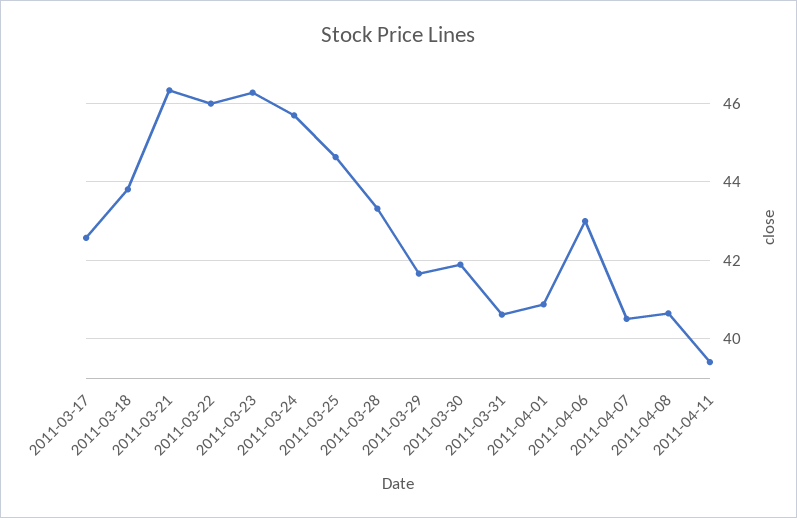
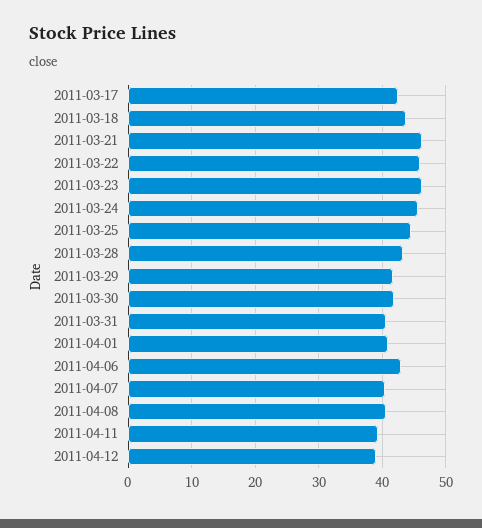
2011-04-12: none -> 39

